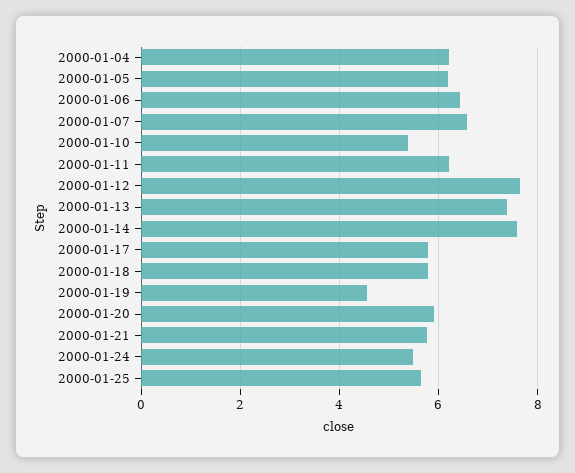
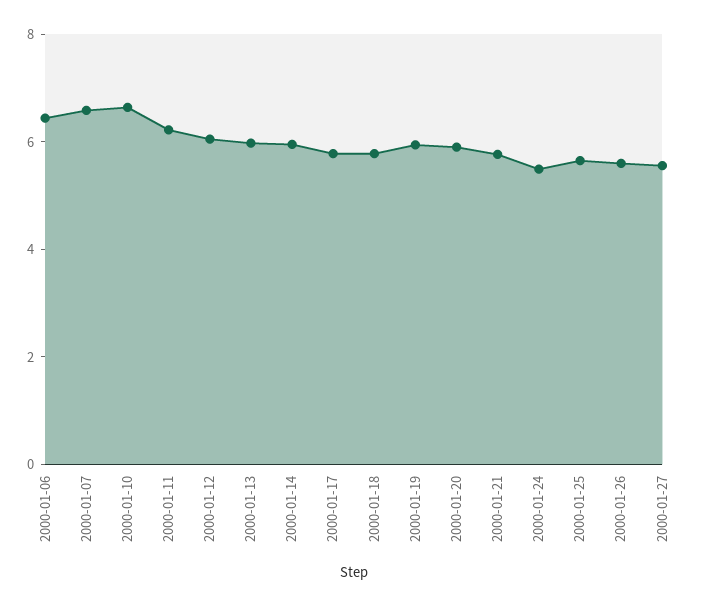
2000-01-04: 6.2 -> none
2000-01-05: 6.2 -> none
2000-01-10: 5.4 -> 6.5
2000-01-12: 7.6 -> 6
2000-01-13: 7.4 -> 6
2000-01-14: 7.6 -> 6
2000-01-19: 4.6 -> 6
2000-01-26: none -> 5.5
2000-01-27: none -> 5.5

